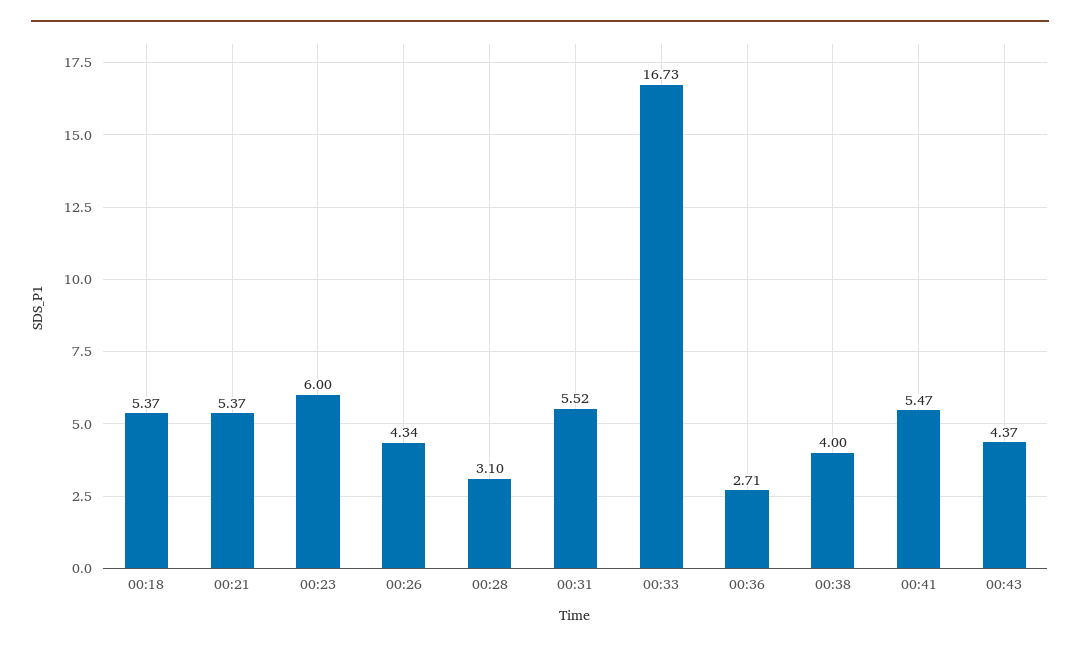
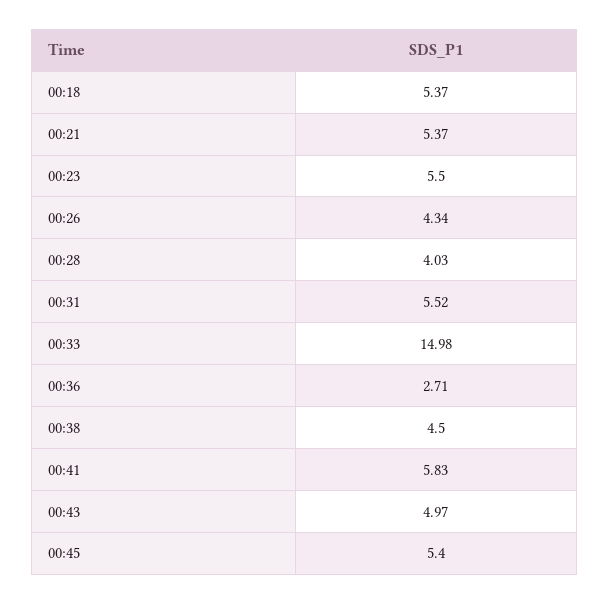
00:23: 6 -> 5.5
00:28: 3.1 -> 4.03
00:33: 16.73 -> 14.98
00:38: 4 -> 4.5
00:41: 5.47 -> 5.83
00:43: 4.37 -> 4.97
00:45: none -> 5.4

